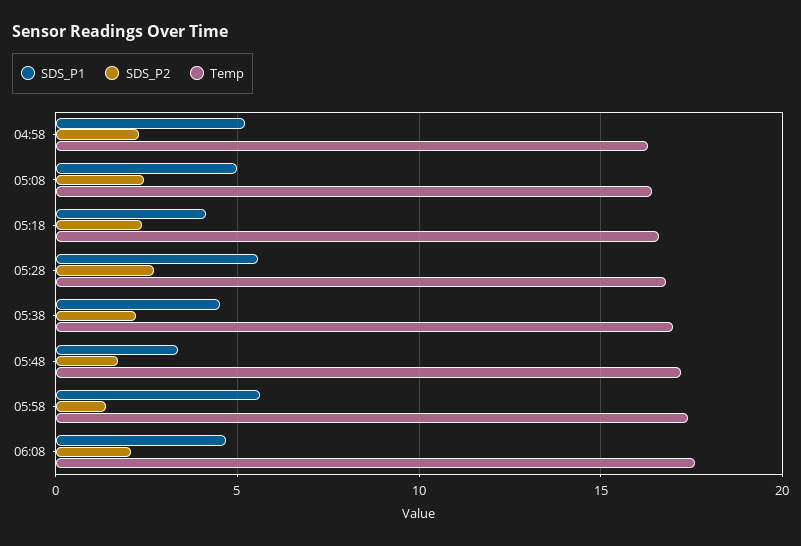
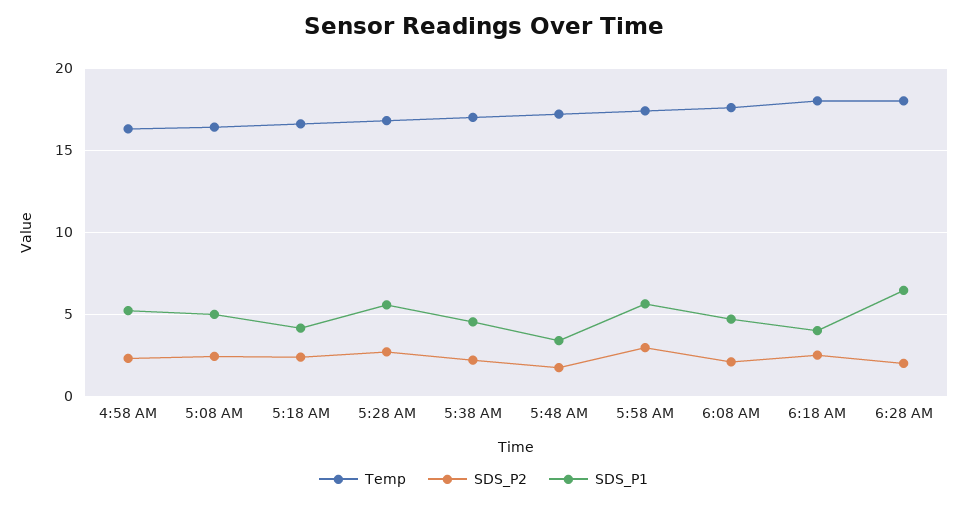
SDS_P2, 05:58: 1.5 -> 3
Temp, 6:18 AM: none -> 18
SDS_P2, 6:18 AM: none -> 2.5
SDS_P1, 6:18 AM: none -> 4
Temp, 6:28 AM: none -> 18
SDS_P2, 6:28 AM: none -> 2
SDS_P1, 6:28 AM: none -> 6.5

